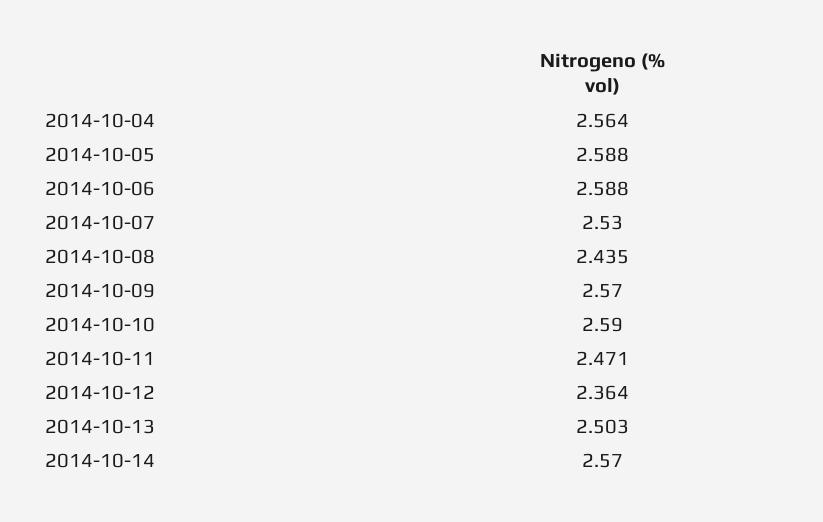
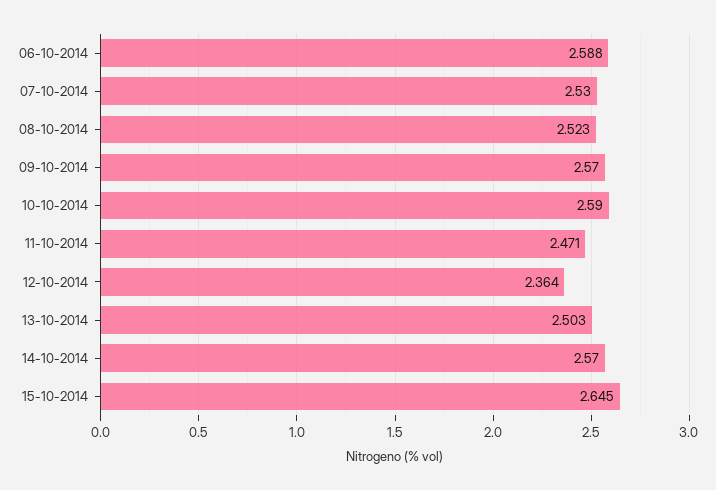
2014-10-04: 2.564 -> none
2014-10-05: 2.588 -> none
2014-10-08: 2.435 -> 2.523
15-10-2014: none -> 2.645

